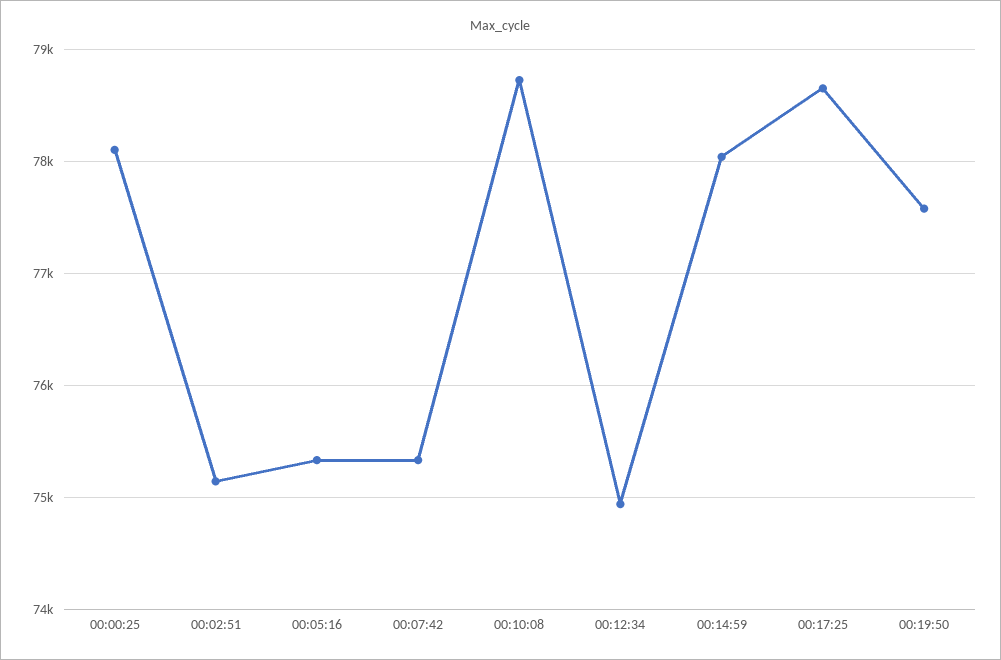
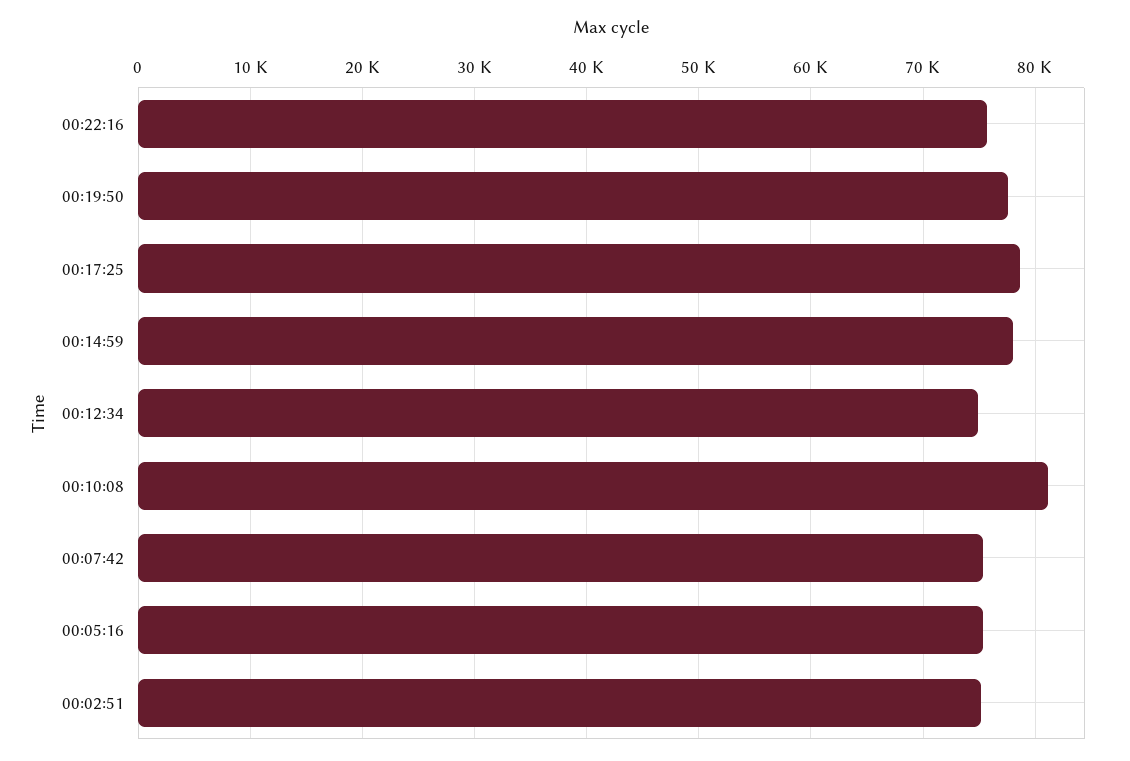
00:00:25: 78100 -> none
00:10:08: 78700 -> 81000
00:22:16: none -> 76000

